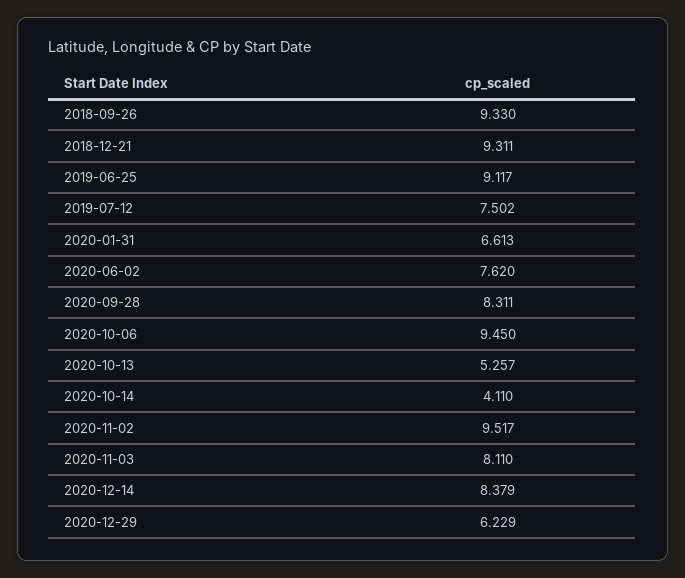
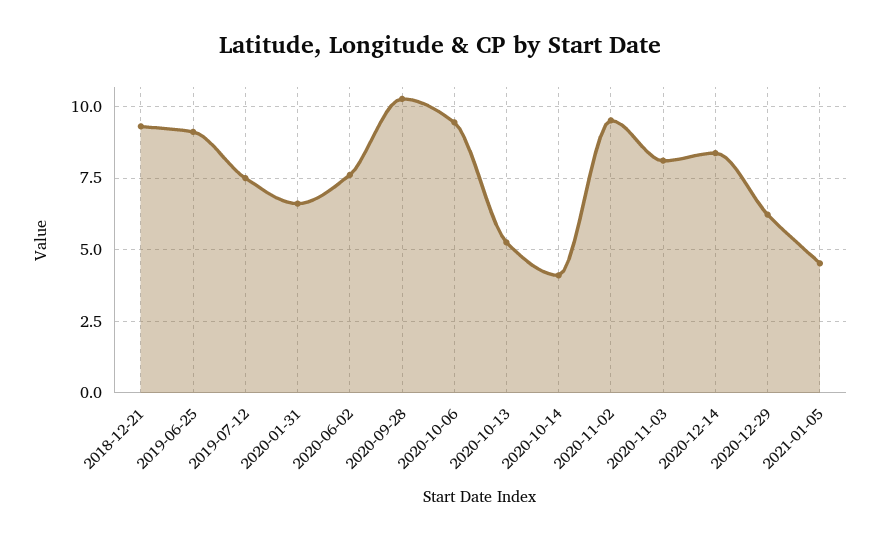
2018-09-26: 9.33 -> none
2020-09-28: 8.311 -> 10.25
2021-01-05: none -> 4.5

